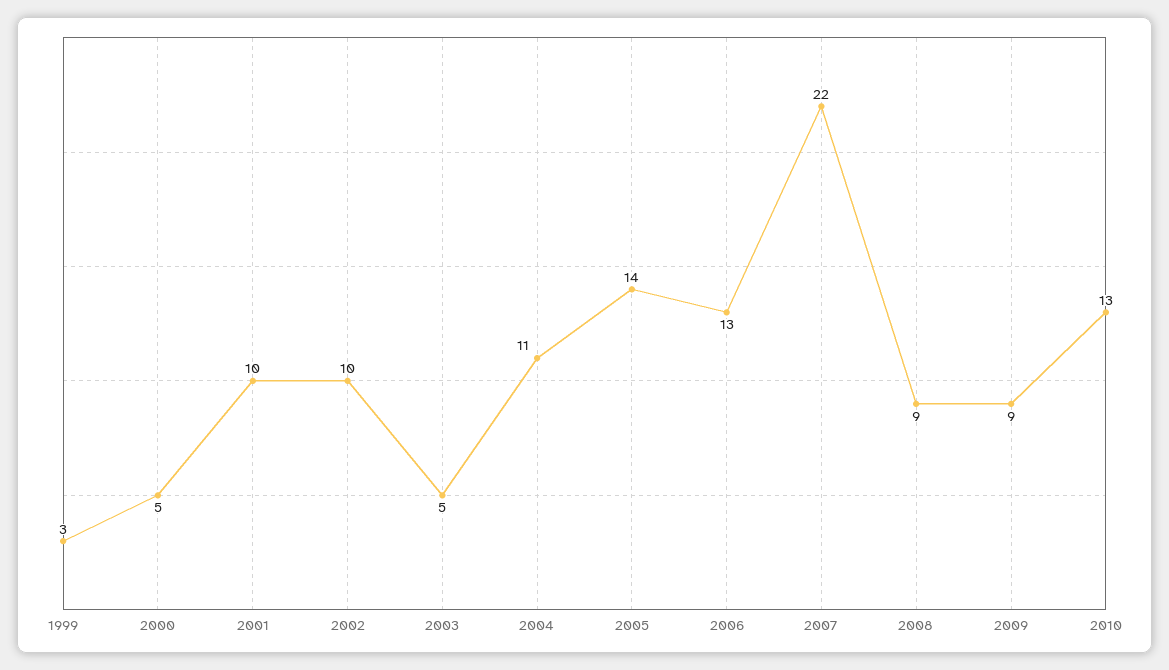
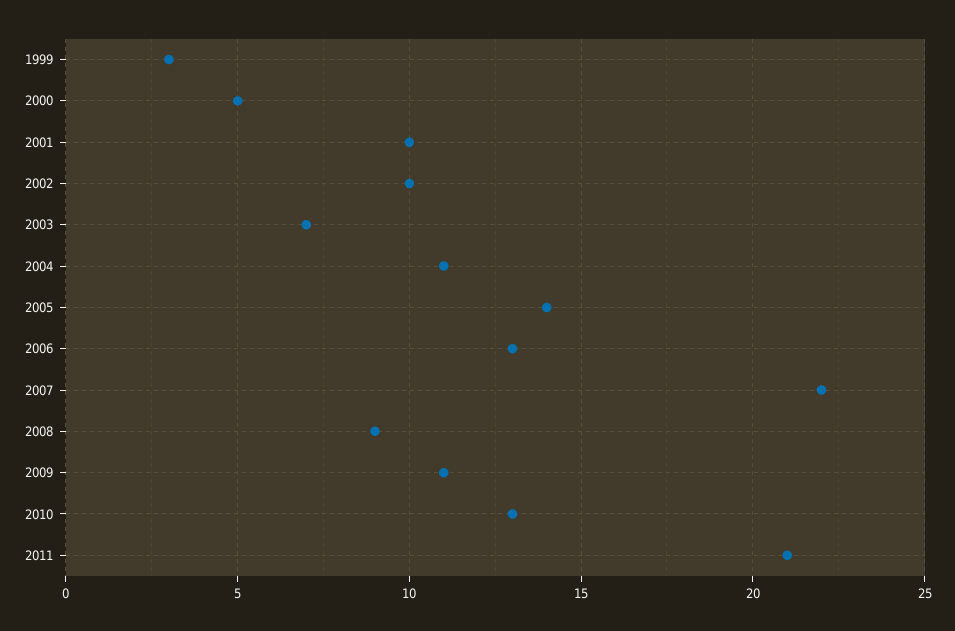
2003: 5 -> 7
2009: 9 -> 11
2011: none -> 21

